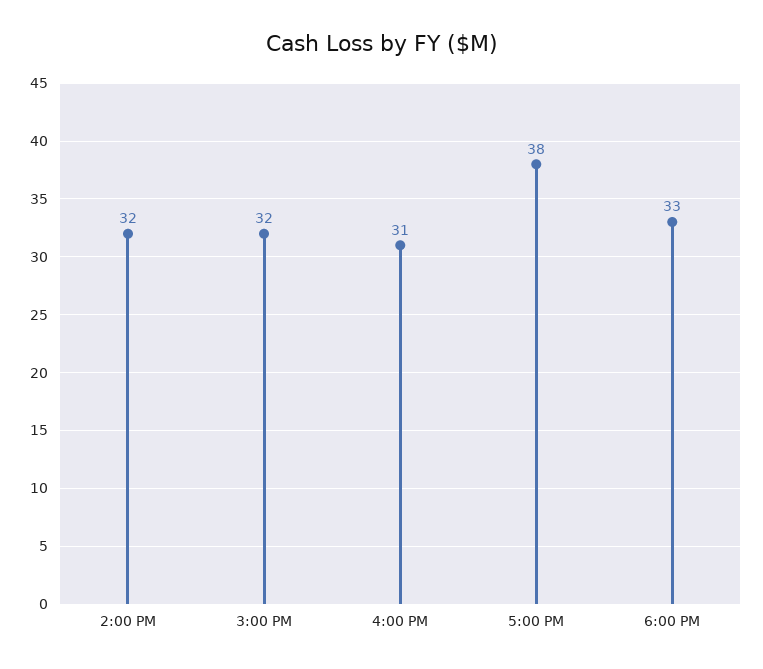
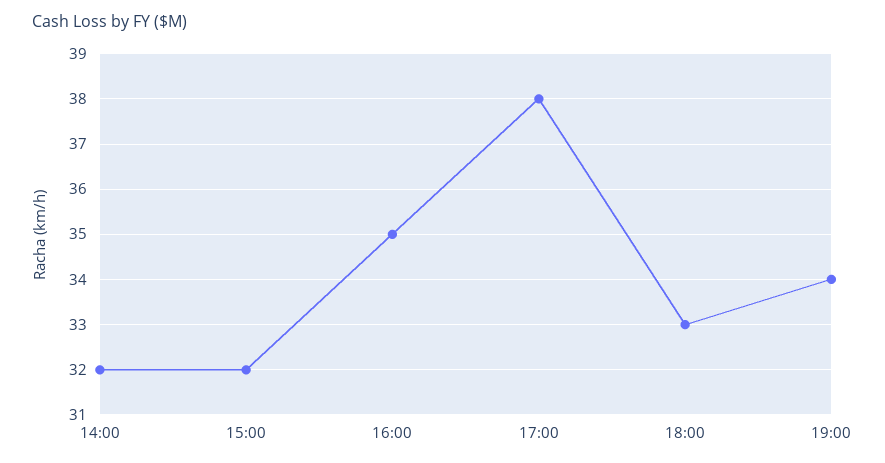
4:00 PM: 31 -> 35
19:00: none -> 34

